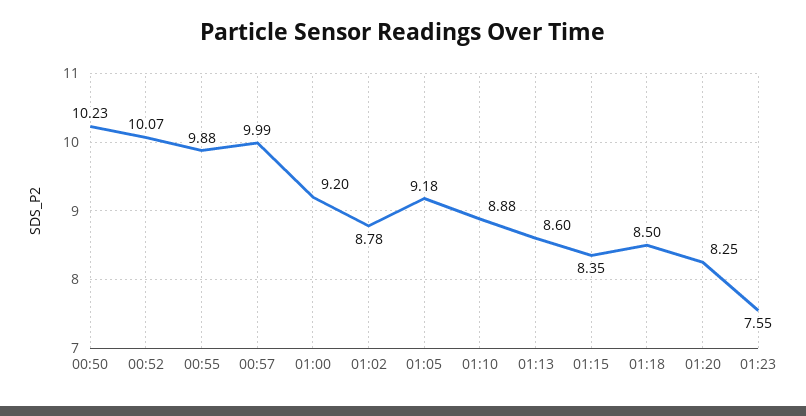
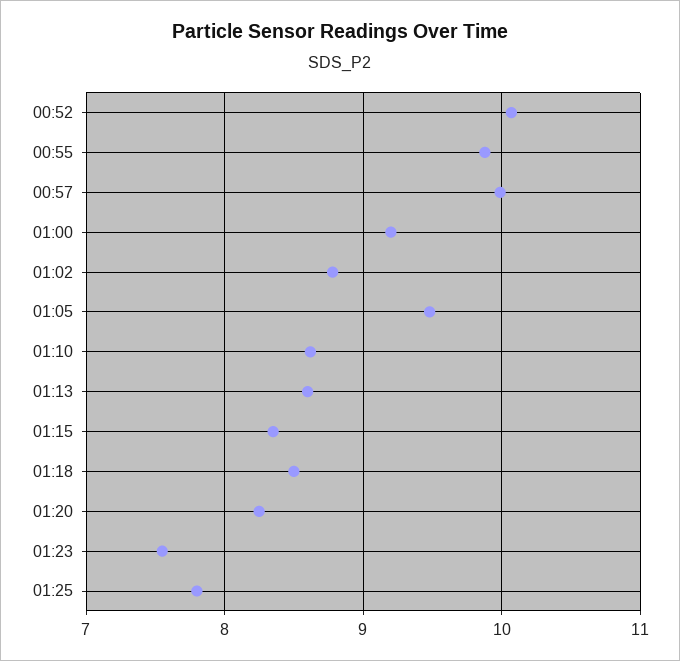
00:50: 10.23 -> none
01:05: 9.18 -> 9.5
01:10: 8.88 -> 8.6
01:25: none -> 7.8

